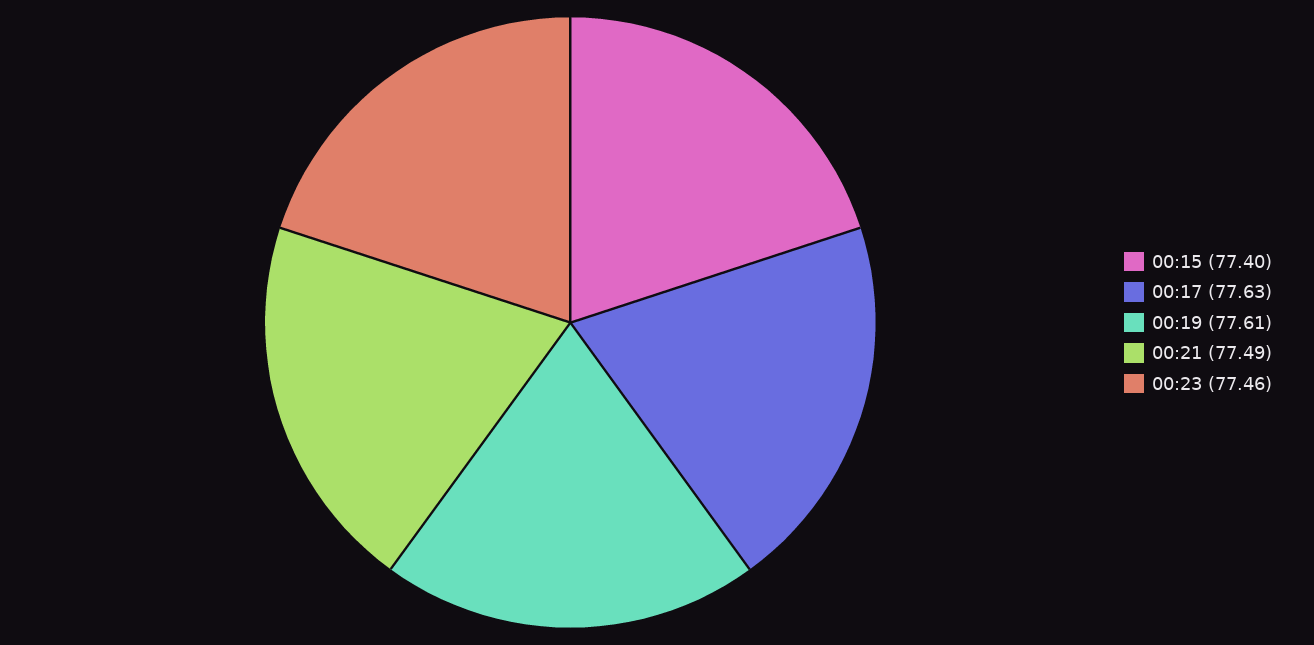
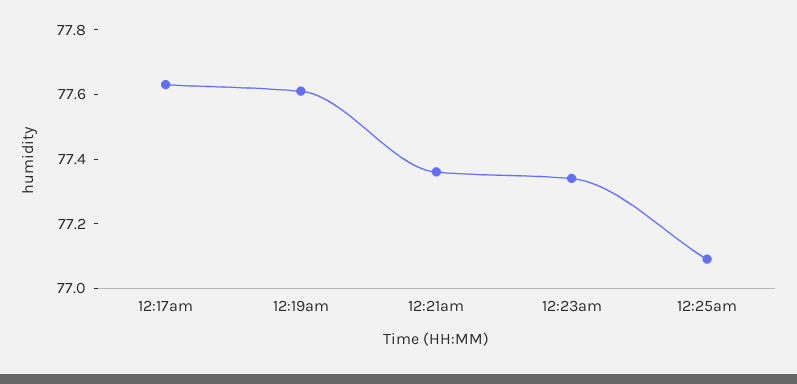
00:15: 77.4 -> none
00:21: 77.49 -> 77.35
00:23: 77.46 -> 77.35
12:25am: none -> 77.1

